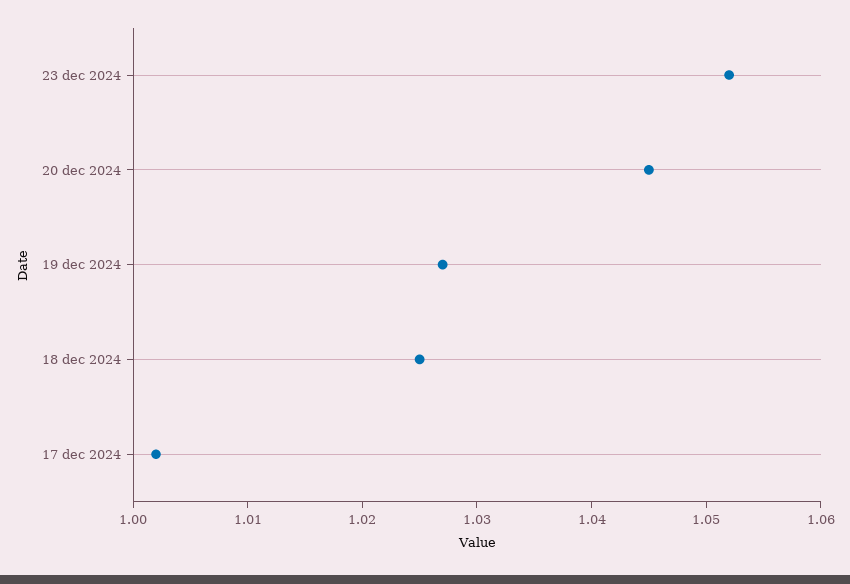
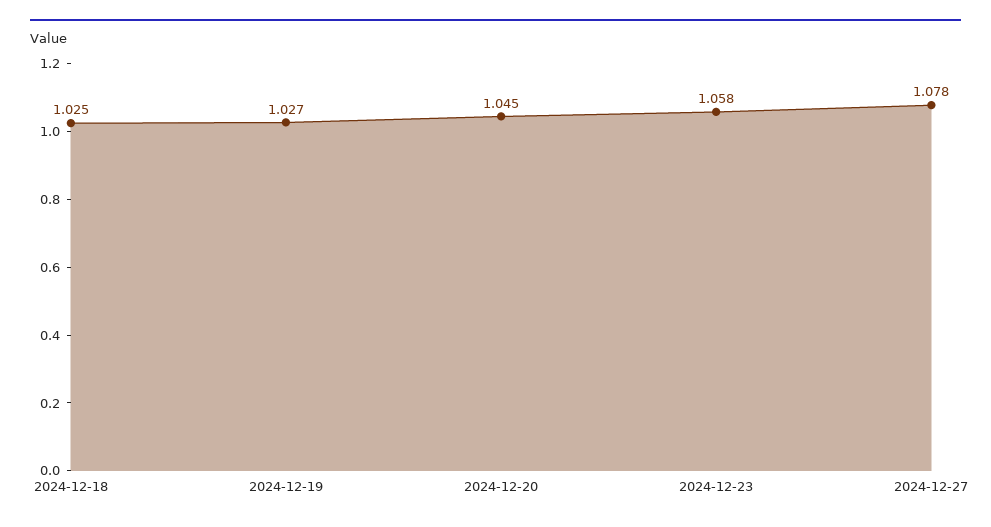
23 dec 2024: 1.052 -> 1.058
17 dec 2024: 1.002 -> none
2024-12-27: none -> 1.078

